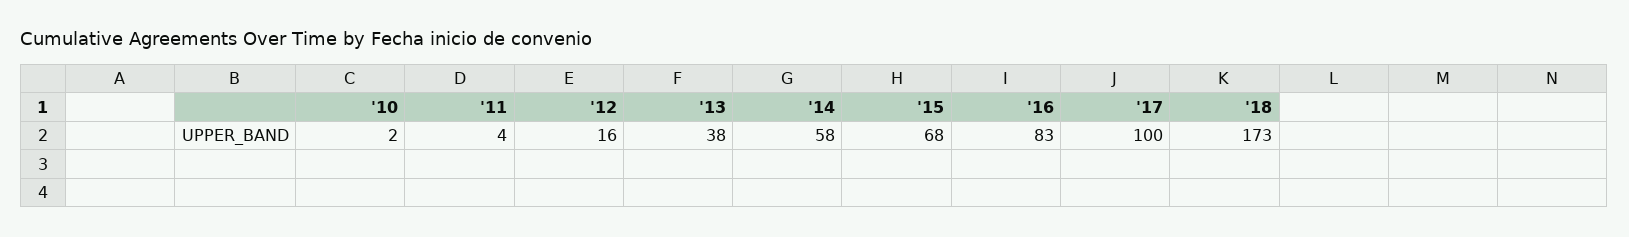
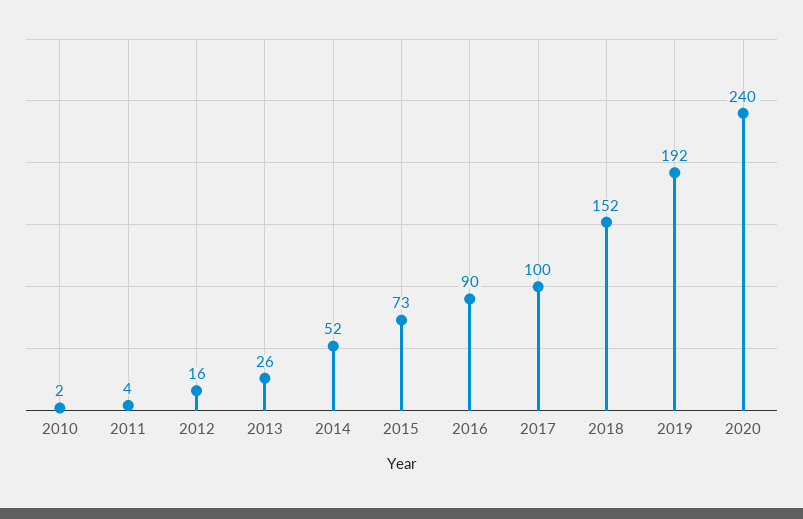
'13: 38 -> 26
'14: 58 -> 52
'15: 68 -> 73
'16: 83 -> 90
'18: 173 -> 152
2019: none -> 192
2020: none -> 240

